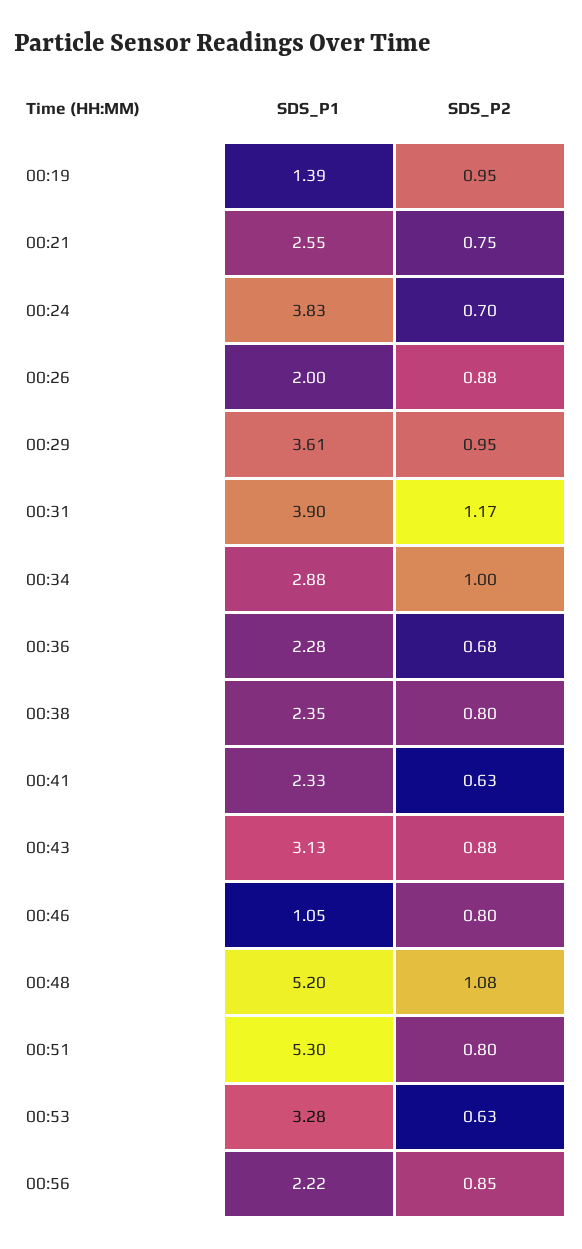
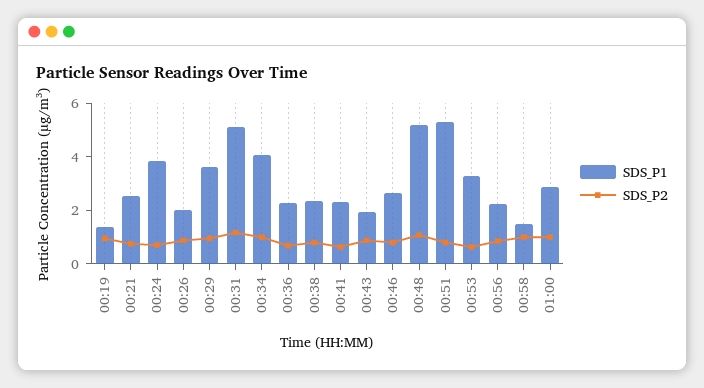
SDS_P1, 00:31: 3.9 -> 5
SDS_P1, 00:34: 2.88 -> 4
SDS_P1, 00:43: 3.13 -> 2
SDS_P1, 00:46: 1.05 -> 2.5
SDS_P1, 00:58: none -> 1.5
SDS_P2, 00:58: none -> 1
SDS_P1, 01:00: none -> 3
SDS_P2, 01:00: none -> 1

